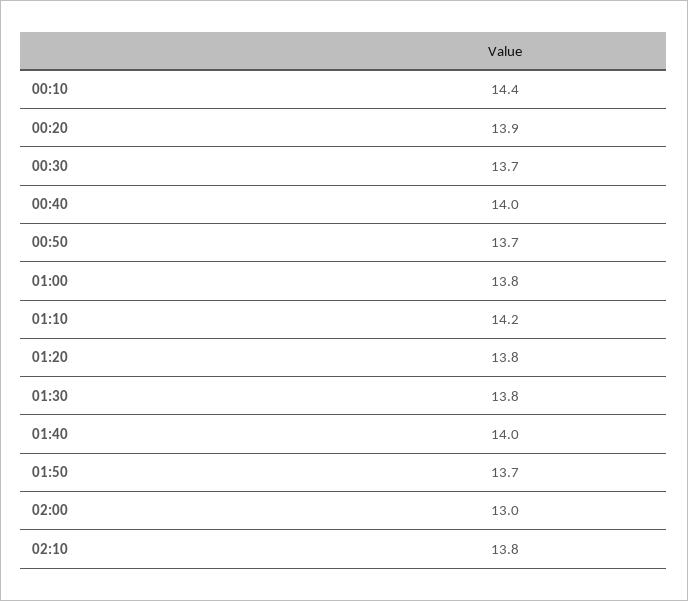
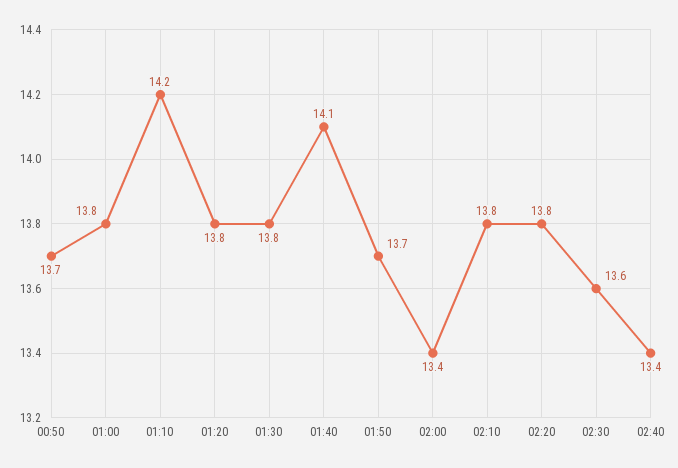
00:10: 14.4 -> none
00:20: 13.9 -> none
00:30: 13.7 -> none
00:40: 14 -> none
01:40: 14 -> 14.1
02:00: 13 -> 13.4
02:20: none -> 13.8
02:30: none -> 13.6
02:40: none -> 13.4

